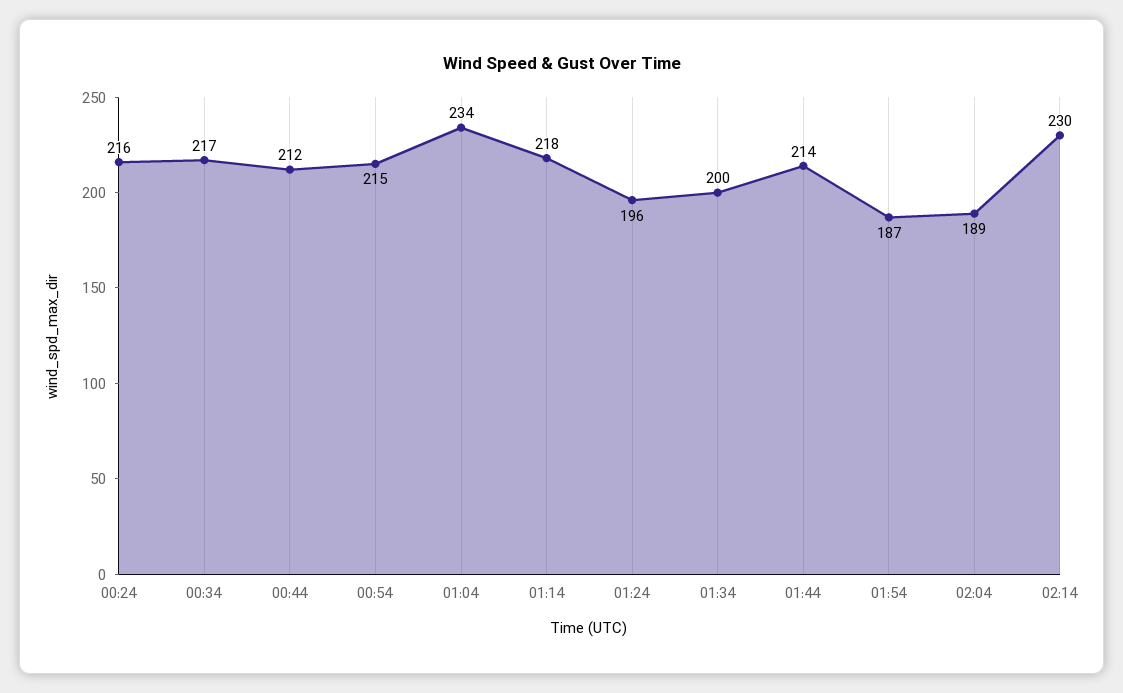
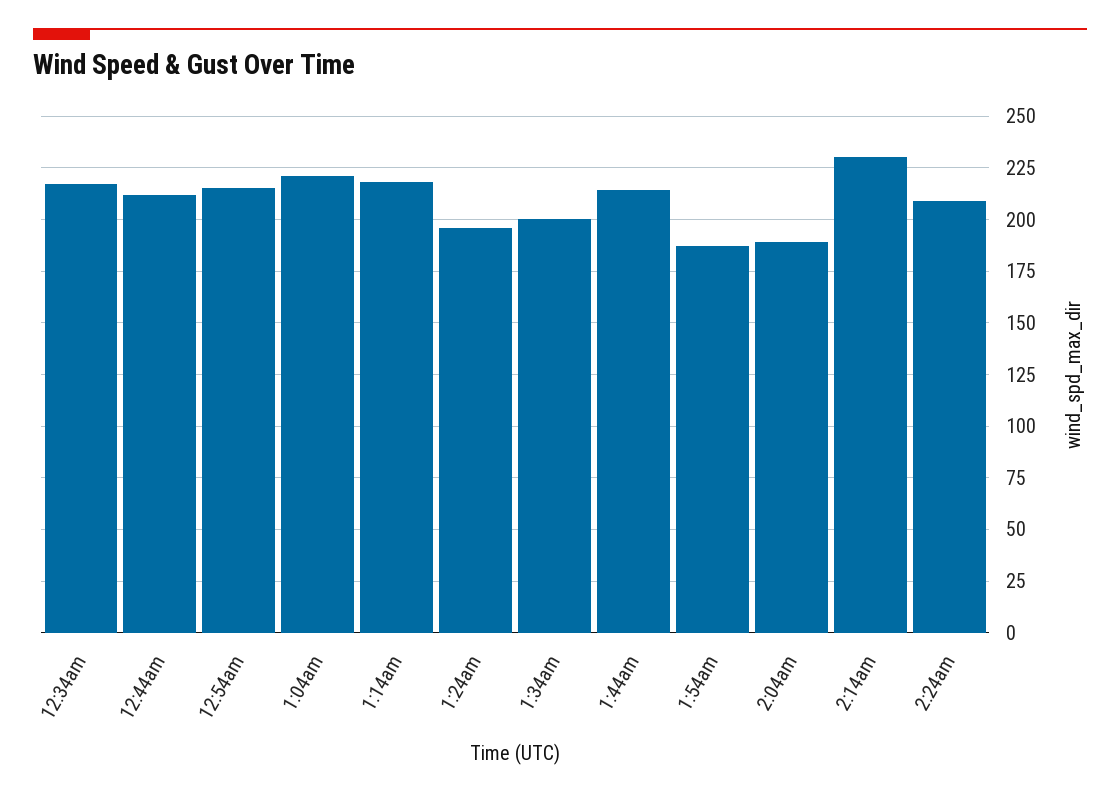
00:24: 216 -> none
01:04: 234 -> 220
2:24am: none -> 210

